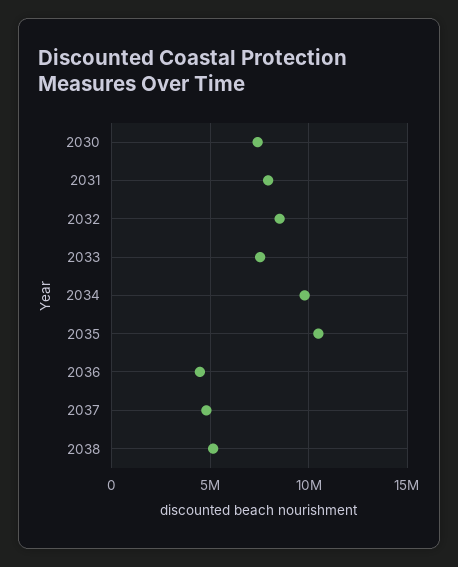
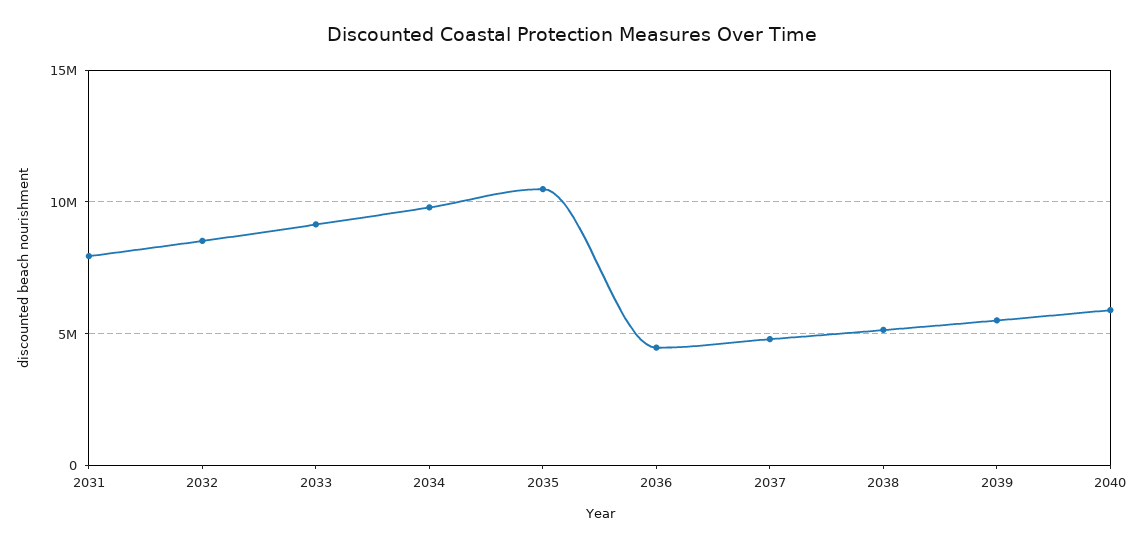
2030: 7500000 -> none
2033: 7500000 -> 9000000
2039: none -> 5500000
2040: none -> 6000000

